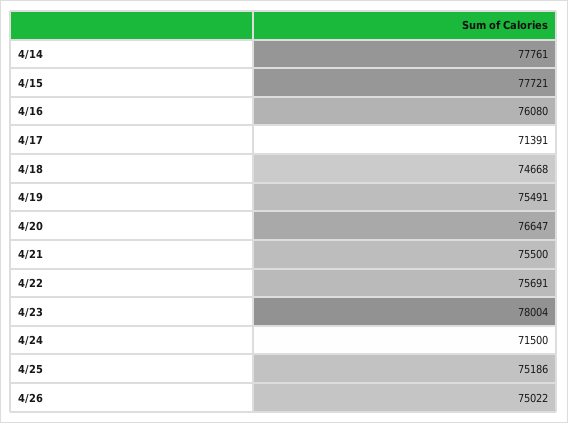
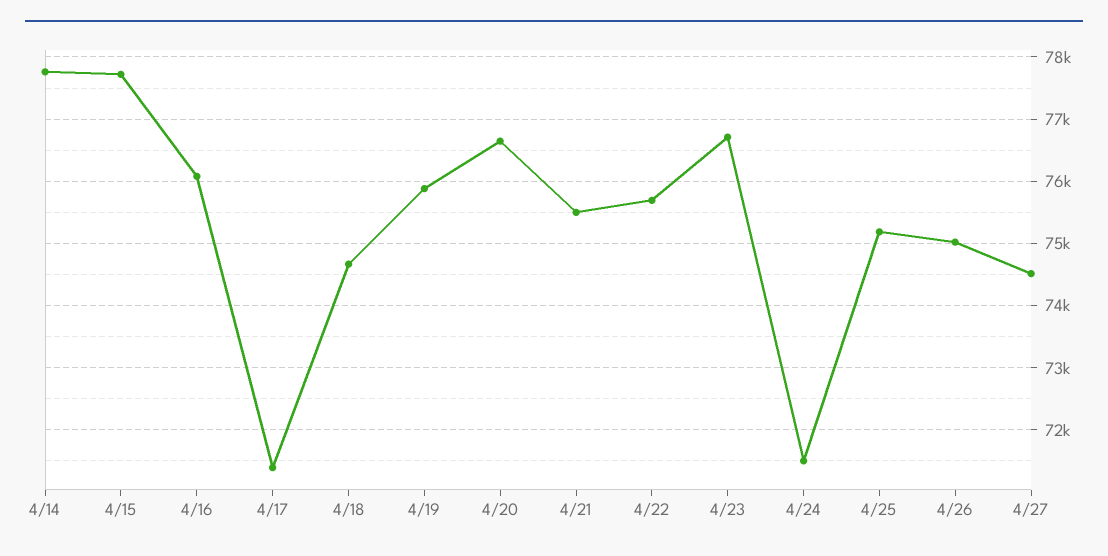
4/19: 75491 -> 75900
4/23: 78004 -> 76700
4/27: none -> 74500

